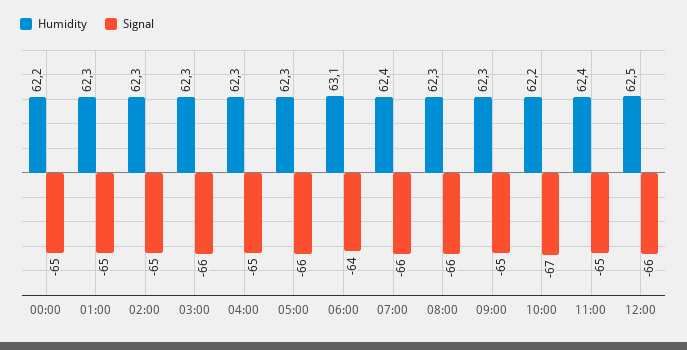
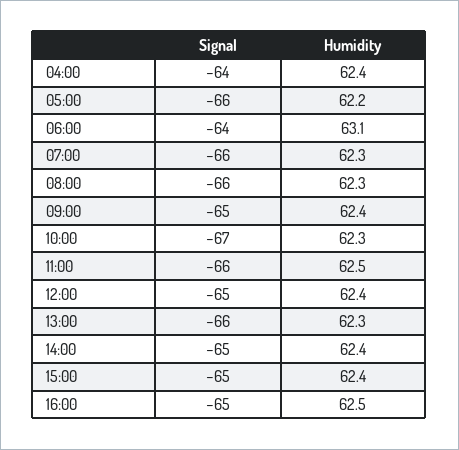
Humidity, 00:00: 62.2 -> none
Signal, 00:00: -65 -> none
Humidity, 01:00: 62.3 -> none
Signal, 01:00: -65 -> none
Humidity, 02:00: 62.3 -> none
Signal, 02:00: -65 -> none
Humidity, 03:00: 62.3 -> none
Signal, 03:00: -66 -> none
Humidity, 04:00: 62.3 -> 62.4
Signal, 04:00: -65 -> -64
Humidity, 05:00: 62.3 -> 62.2
Humidity, 07:00: 62.4 -> 62.3
Humidity, 09:00: 62.3 -> 62.4
Humidity, 10:00: 62.2 -> 62.3
Humidity, 11:00: 62.4 -> 62.5
Signal, 11:00: -65 -> -66
Humidity, 12:00: 62.5 -> 62.4
Signal, 12:00: -66 -> -65
Signal, 13:00: none -> -66
Humidity, 13:00: none -> 62.3
Signal, 14:00: none -> -65
Humidity, 14:00: none -> 62.4
Signal, 15:00: none -> -65
Humidity, 15:00: none -> 62.4
Signal, 16:00: none -> -65
Humidity, 16:00: none -> 62.5

